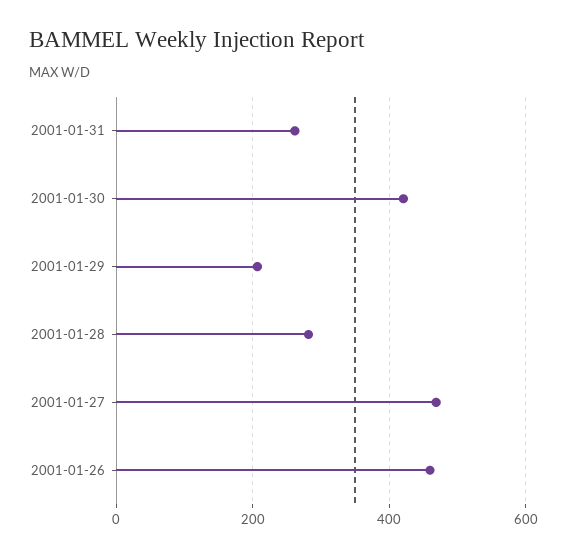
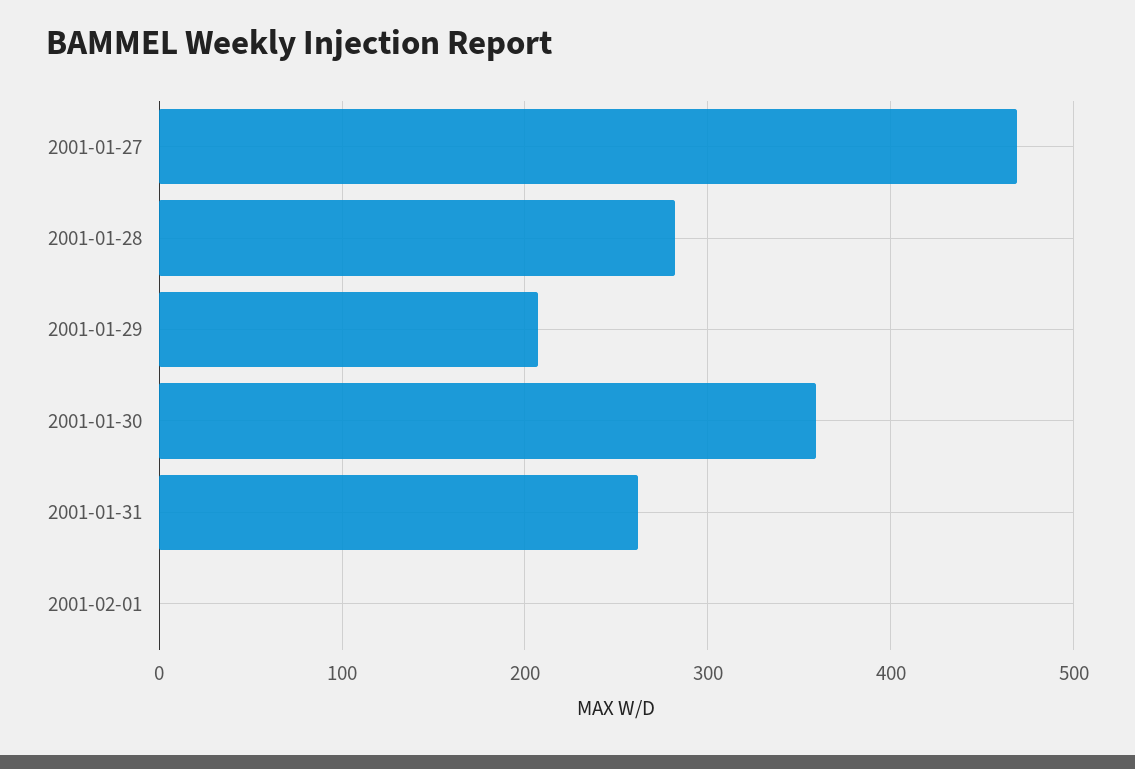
2001-01-30: 420 -> 360
2001-01-26: 460 -> none
2001-02-01: none -> 0

